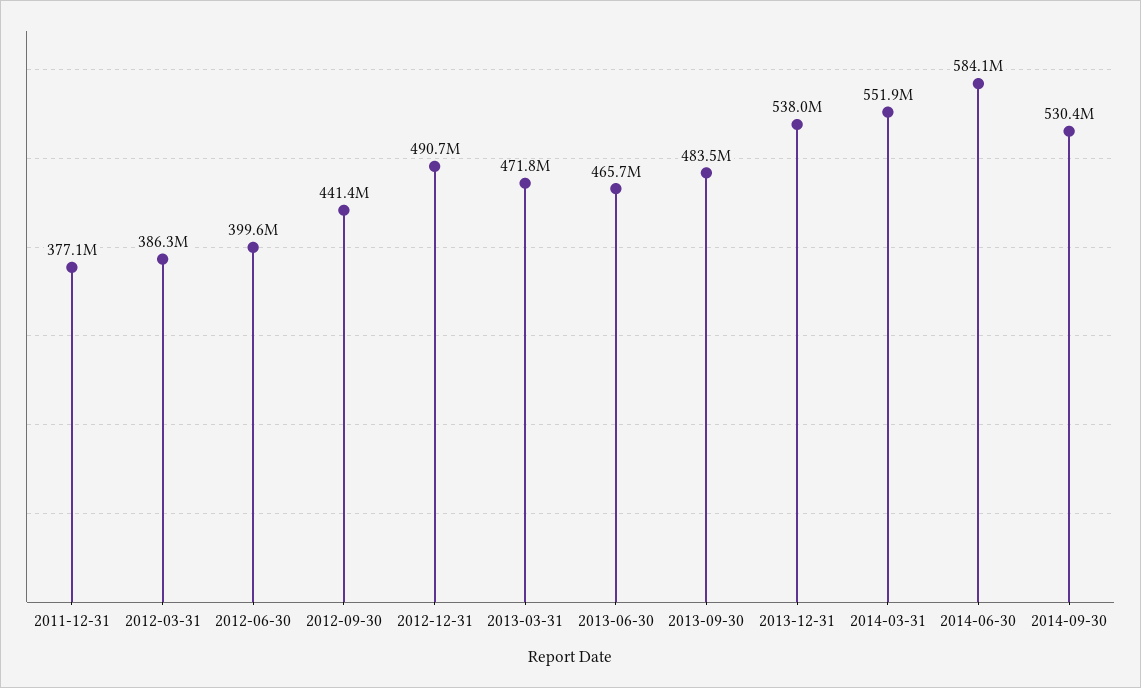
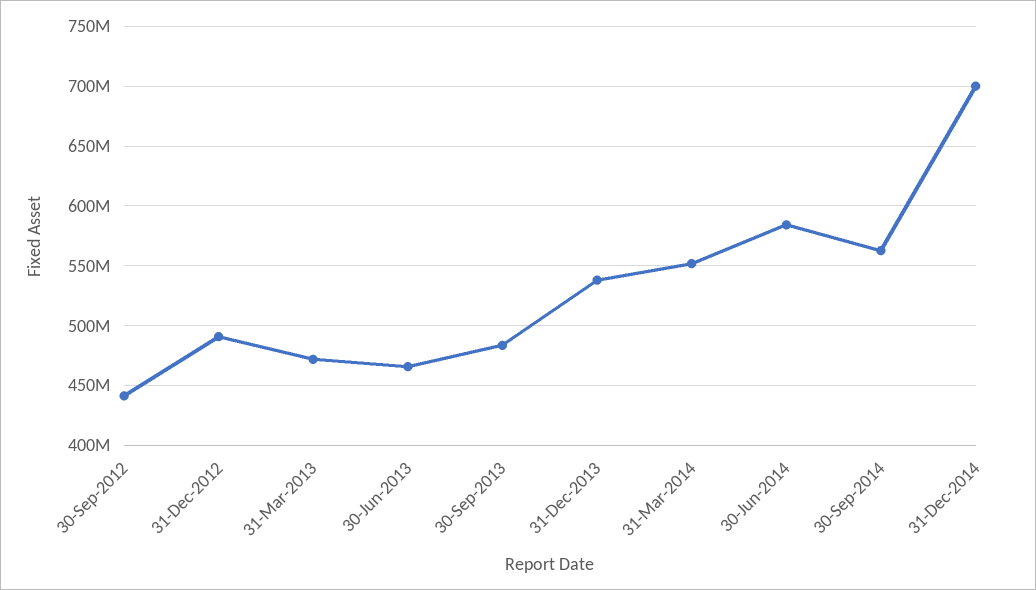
2011-12-31: 377100000 -> none
2012-03-31: 386300000 -> none
2012-06-30: 399600000 -> none
2014-09-30: 530400000 -> 560000000
31-Dec-2014: none -> 700000000

